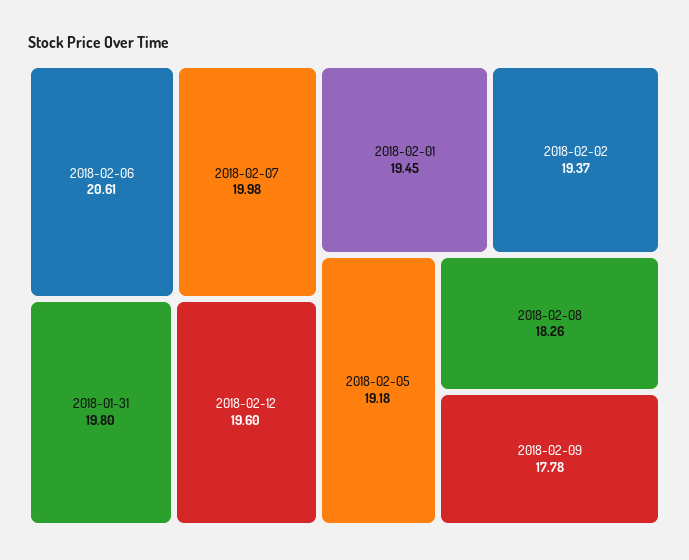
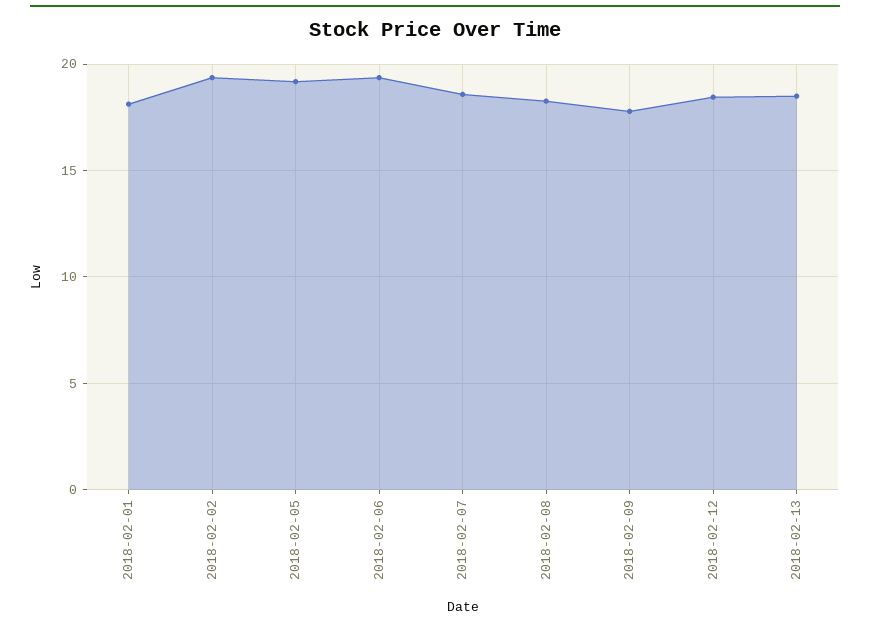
2018-02-06: 20.61 -> 19.5
2018-02-07: 19.98 -> 18.5
2018-01-31: 19.8 -> none
2018-02-12: 19.6 -> 18.5
2018-02-01: 19.45 -> 18
2018-02-13: none -> 18.5

